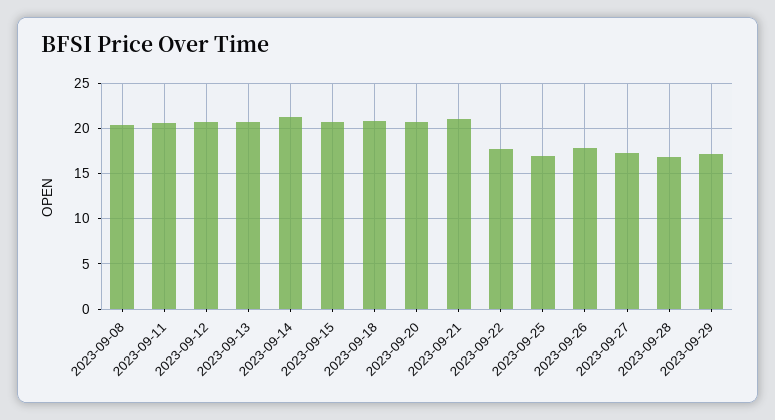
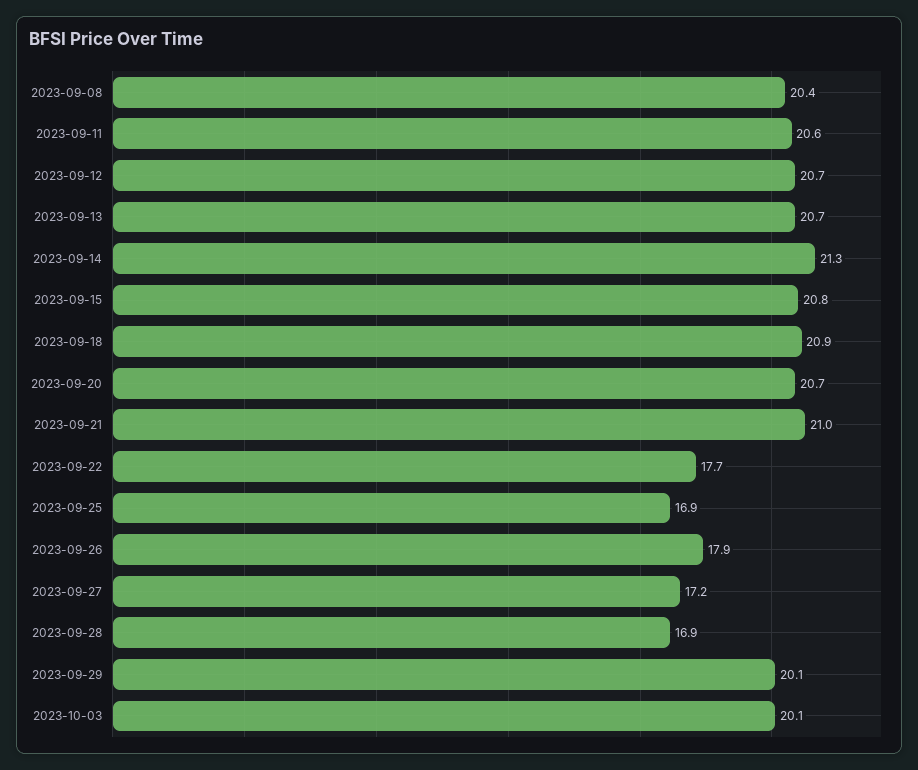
2023-09-29: 17 -> 20.1
2023-10-03: none -> 20.1

